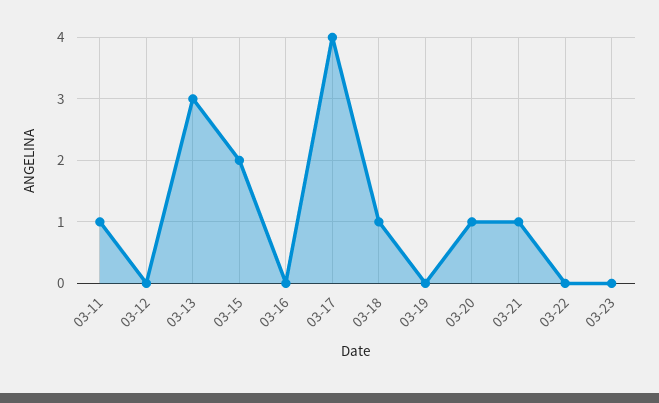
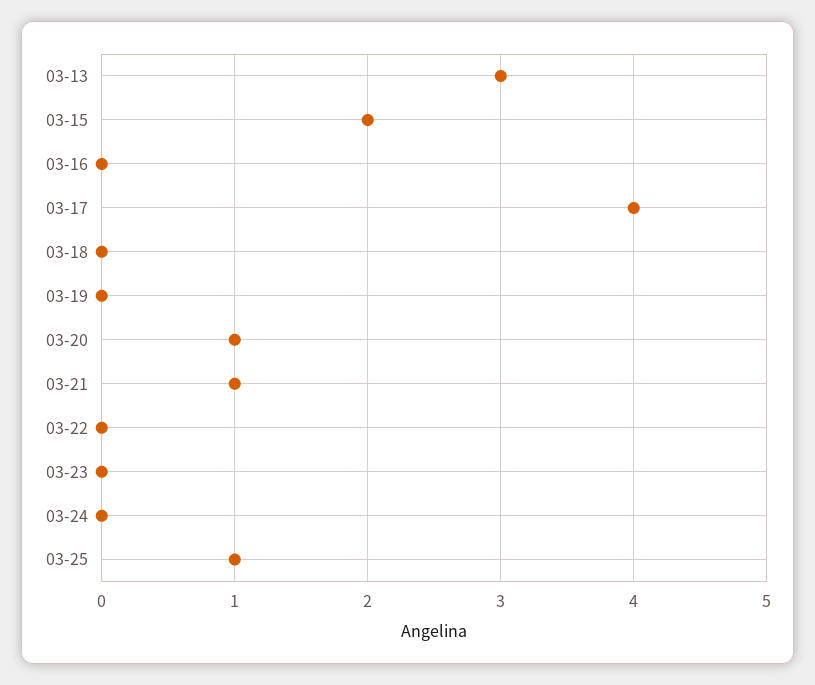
03-11: 1 -> none
03-12: 0 -> none
03-18: 1 -> 0
03-24: none -> 0
03-25: none -> 1

